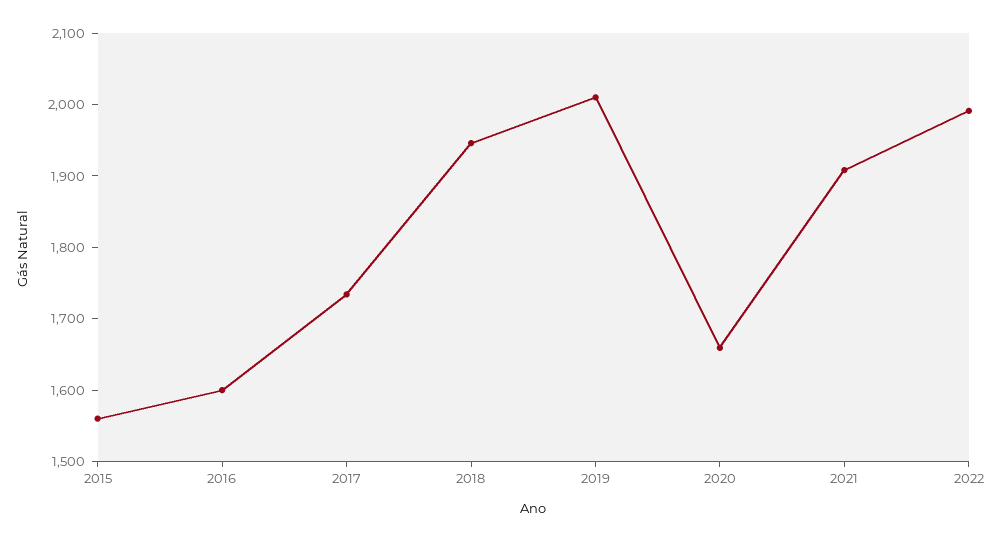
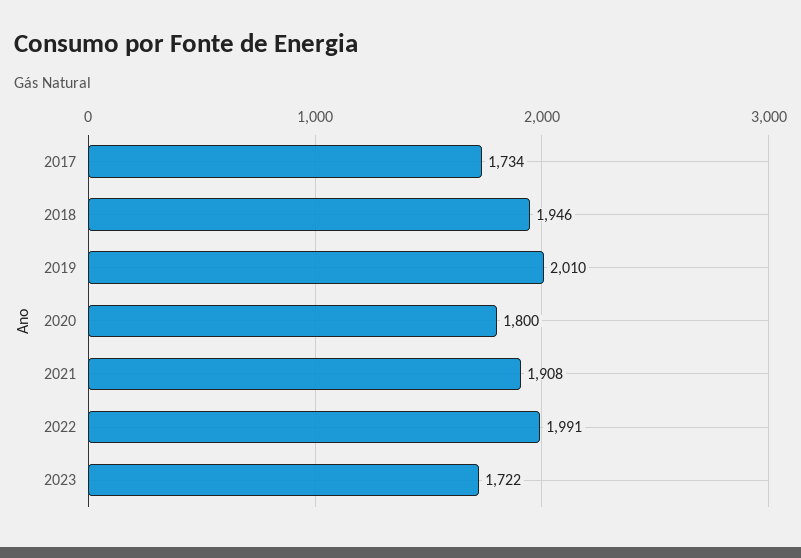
2015: 1560 -> none
2016: 1600 -> none
2020: 1660 -> 1800
2023: none -> 1722

